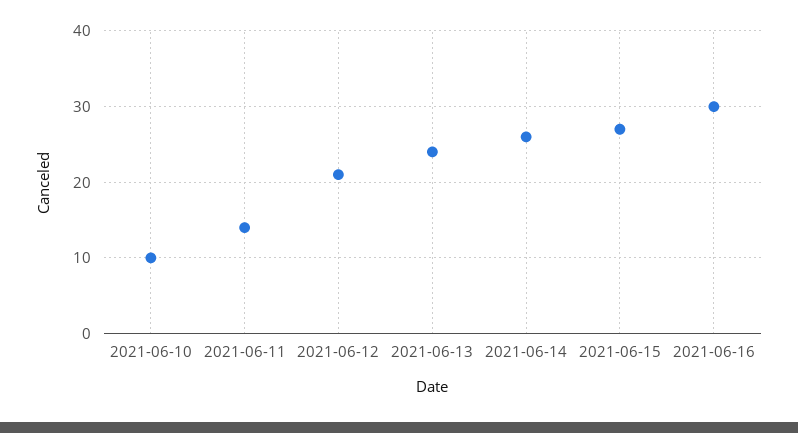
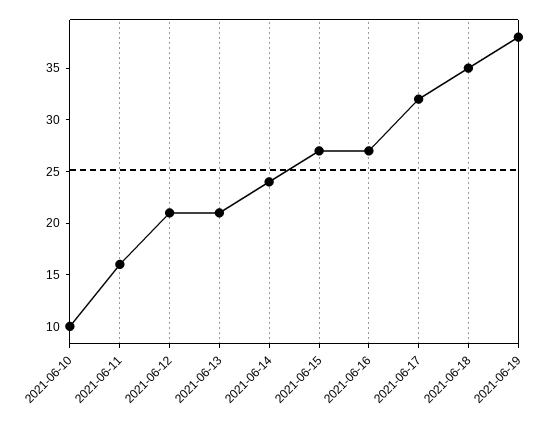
2021-06-11: 14 -> 16
2021-06-13: 24 -> 21
2021-06-14: 26 -> 24
2021-06-16: 30 -> 27
2021-06-17: none -> 32
2021-06-18: none -> 35
2021-06-19: none -> 38

